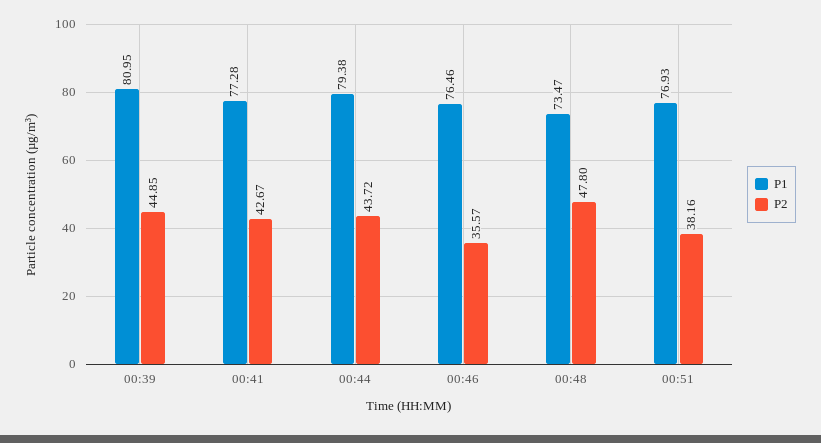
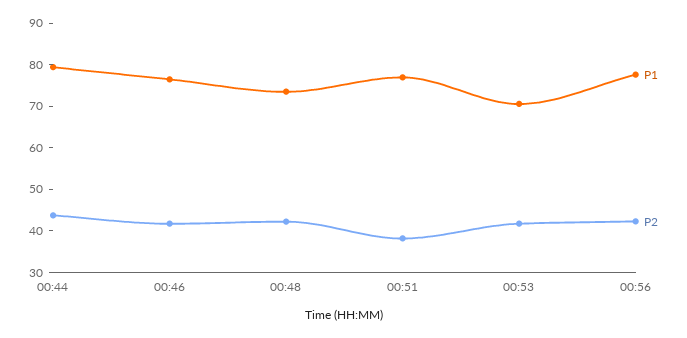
P1, 00:39: 80.95 -> none
P2, 00:39: 44.85 -> none
P1, 00:41: 77.28 -> none
P2, 00:41: 42.67 -> none
P2, 00:46: 35.57 -> 42
P2, 00:48: 47.8 -> 42
P1, 00:53: none -> 70
P2, 00:53: none -> 42
P1, 00:56: none -> 78
P2, 00:56: none -> 42

